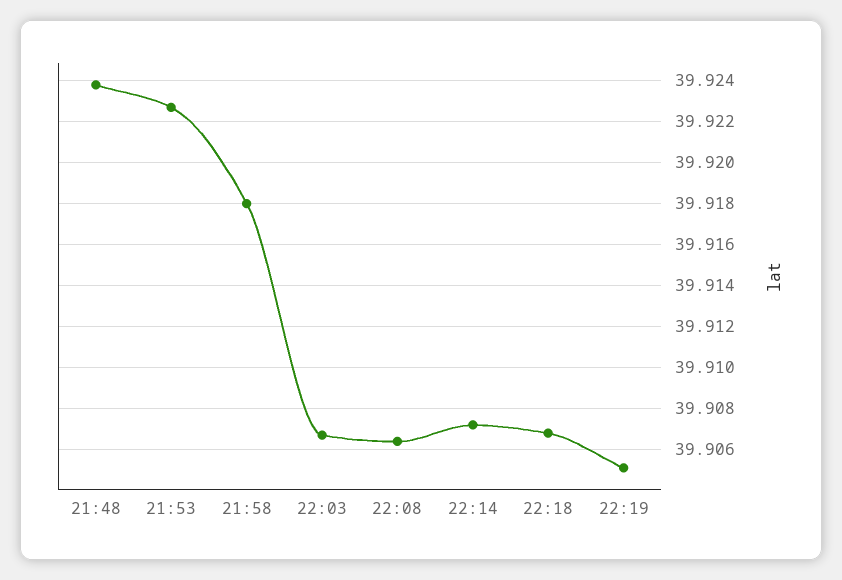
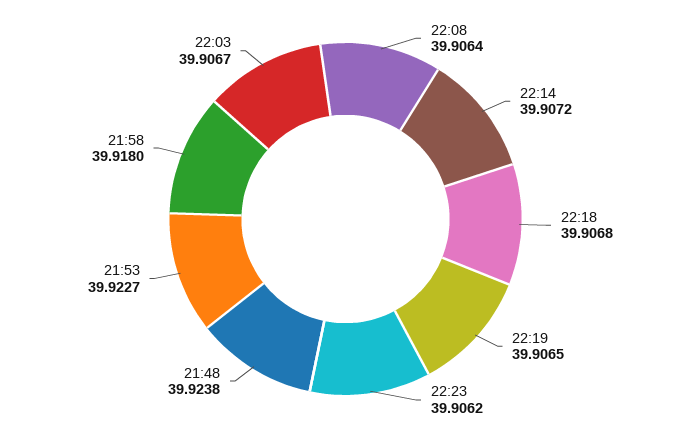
22:19: 39.905 -> 39.9065
22:23: none -> 39.9062

